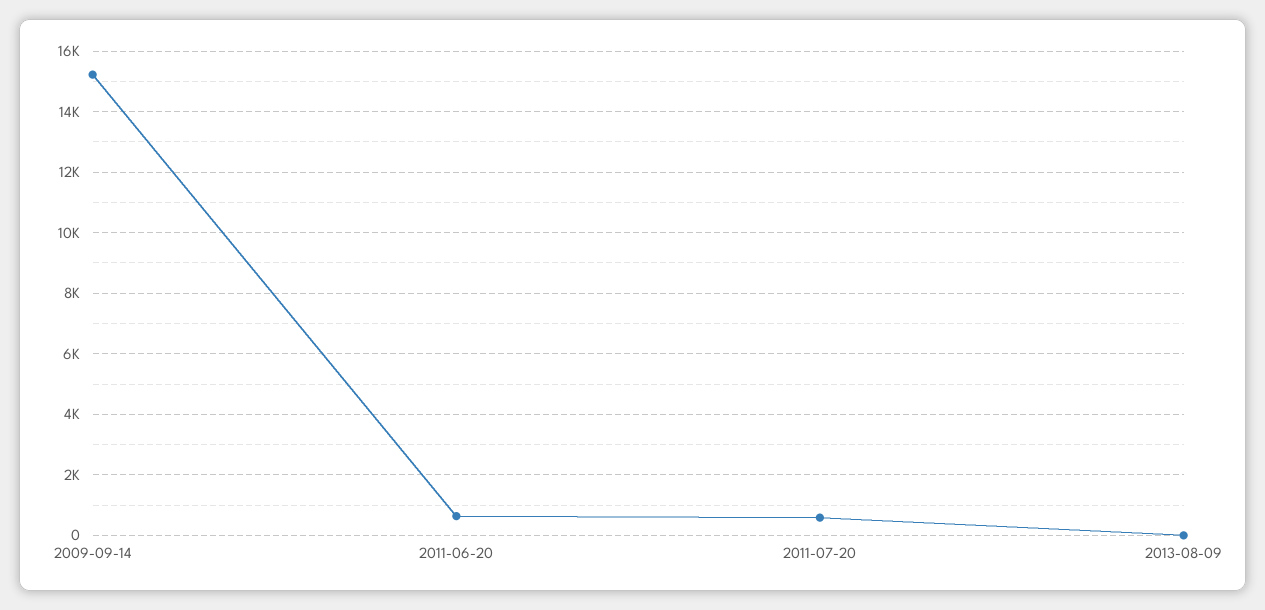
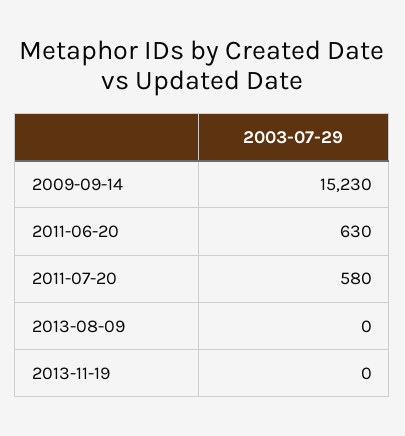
2013-11-19: none -> 0

